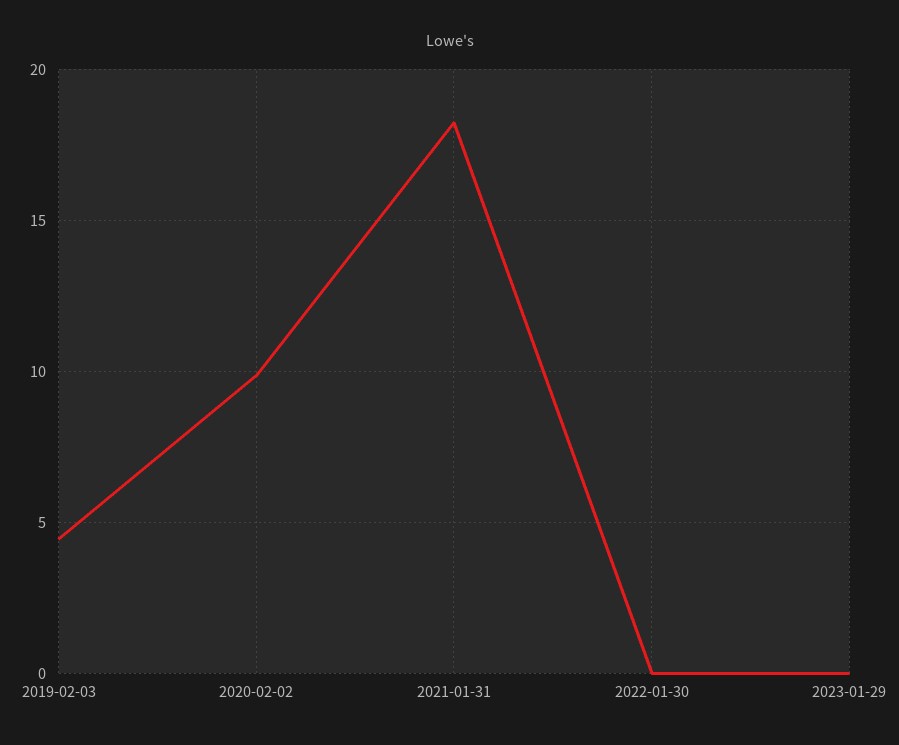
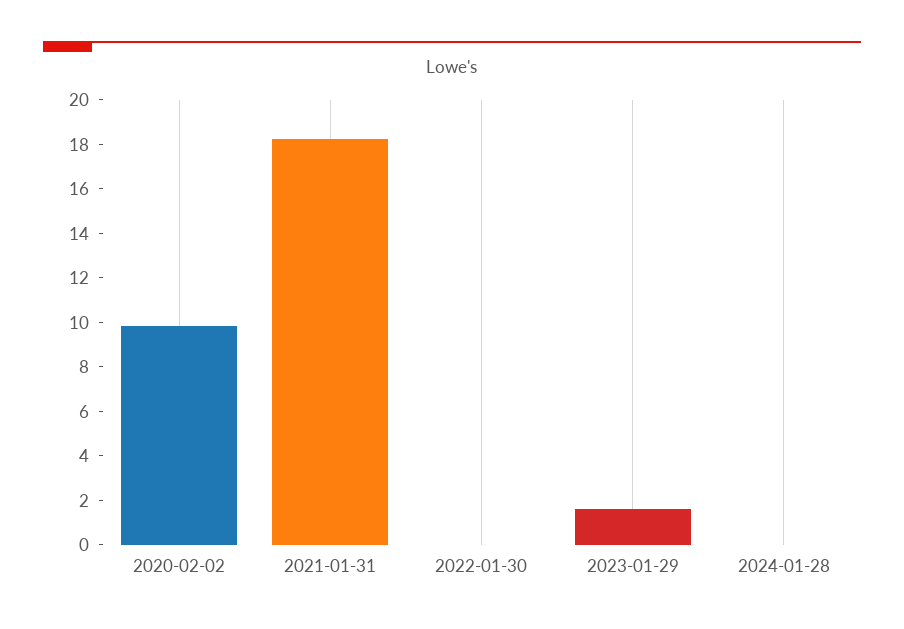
2019-02-03: 4.5 -> none
2023-01-29: 0 -> 1.5
2024-01-28: none -> 0

